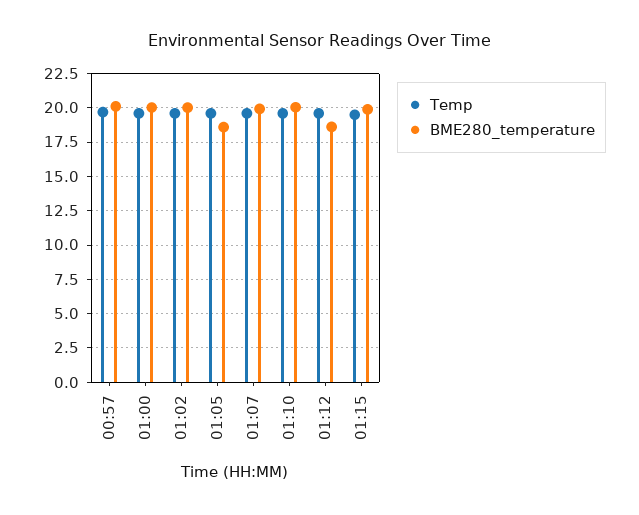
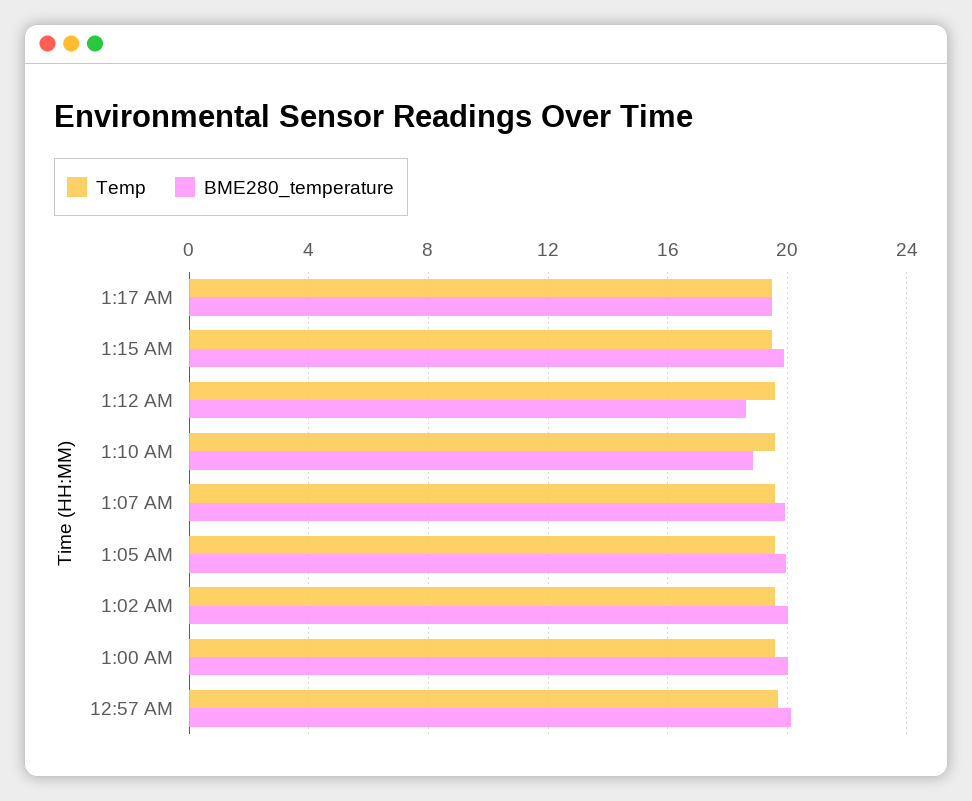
BME280_temperature, 01:05: 18.5 -> 20
BME280_temperature, 01:10: 20 -> 19
Temp, 1:17 AM: none -> 19.5
BME280_temperature, 1:17 AM: none -> 19.5

